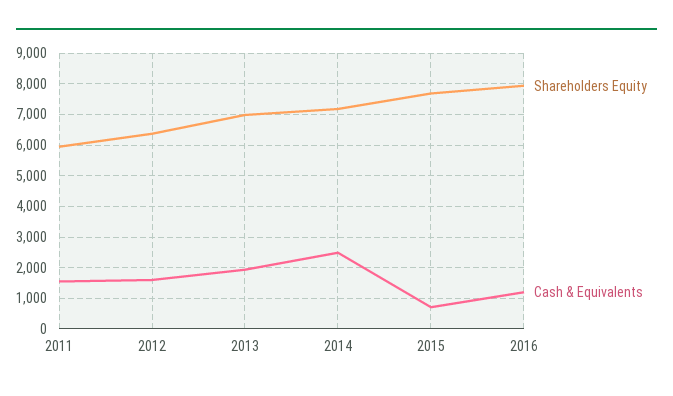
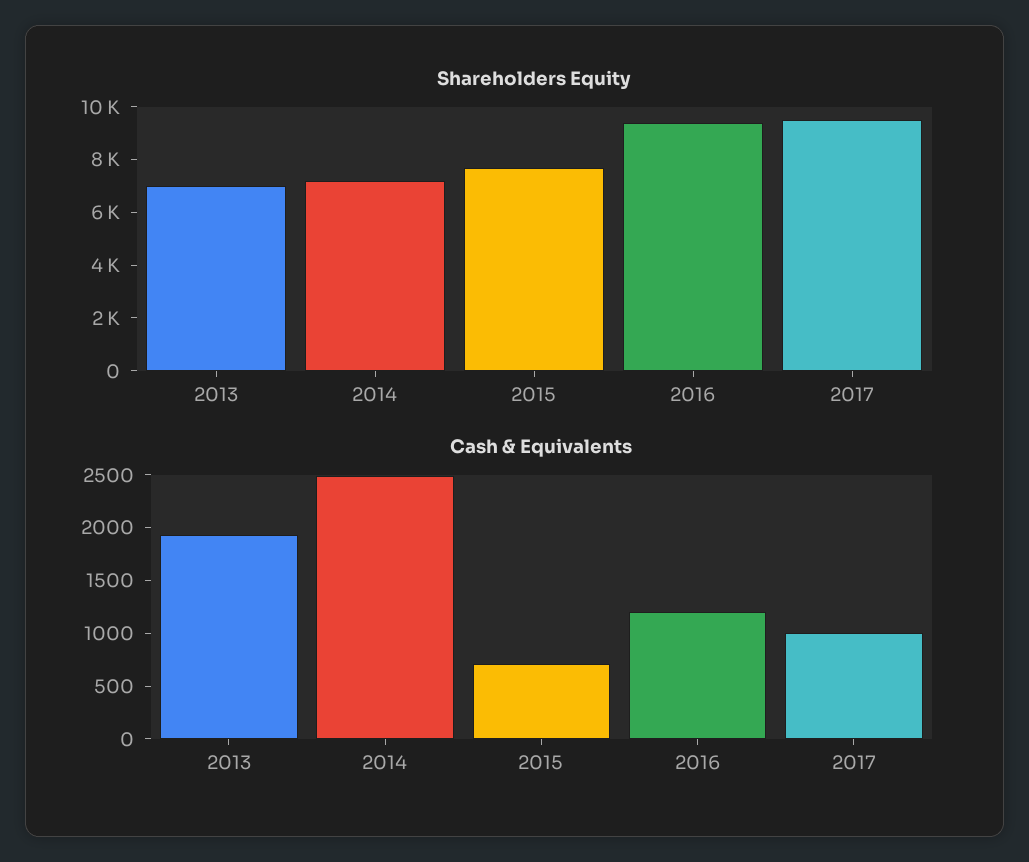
Shareholders Equity, 2011: 6000 -> none
Cash & Equivalents, 2011: 1600 -> none
Shareholders Equity, 2012: 6400 -> none
Cash & Equivalents, 2012: 1600 -> none
Shareholders Equity, 2016: 8000 -> 9500
Shareholders Equity, 2017: none -> 9500
Cash & Equivalents, 2017: none -> 1000

